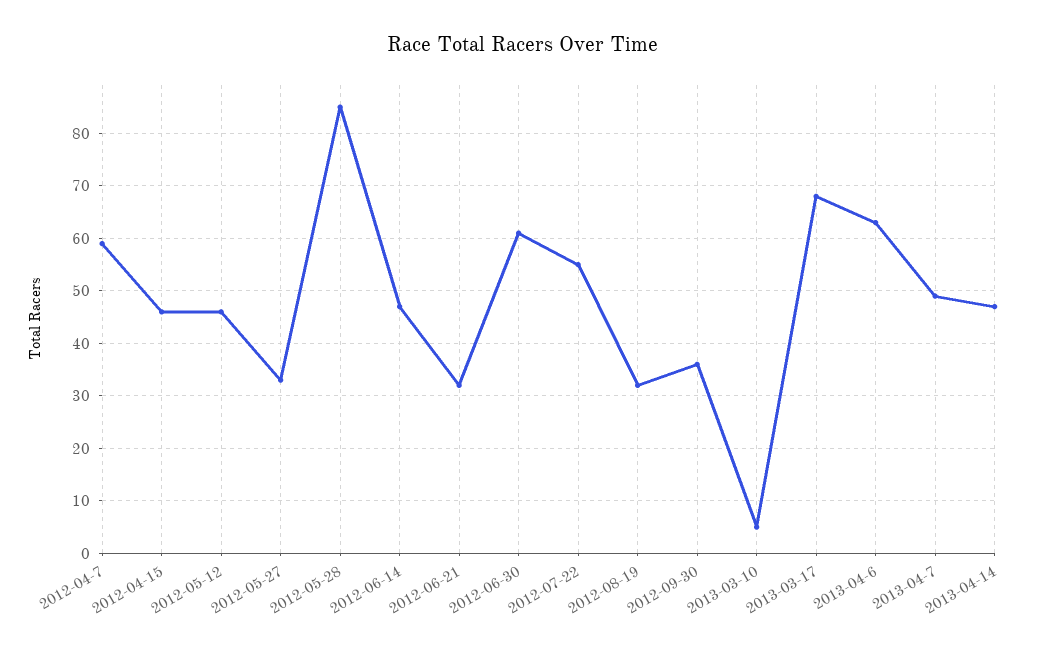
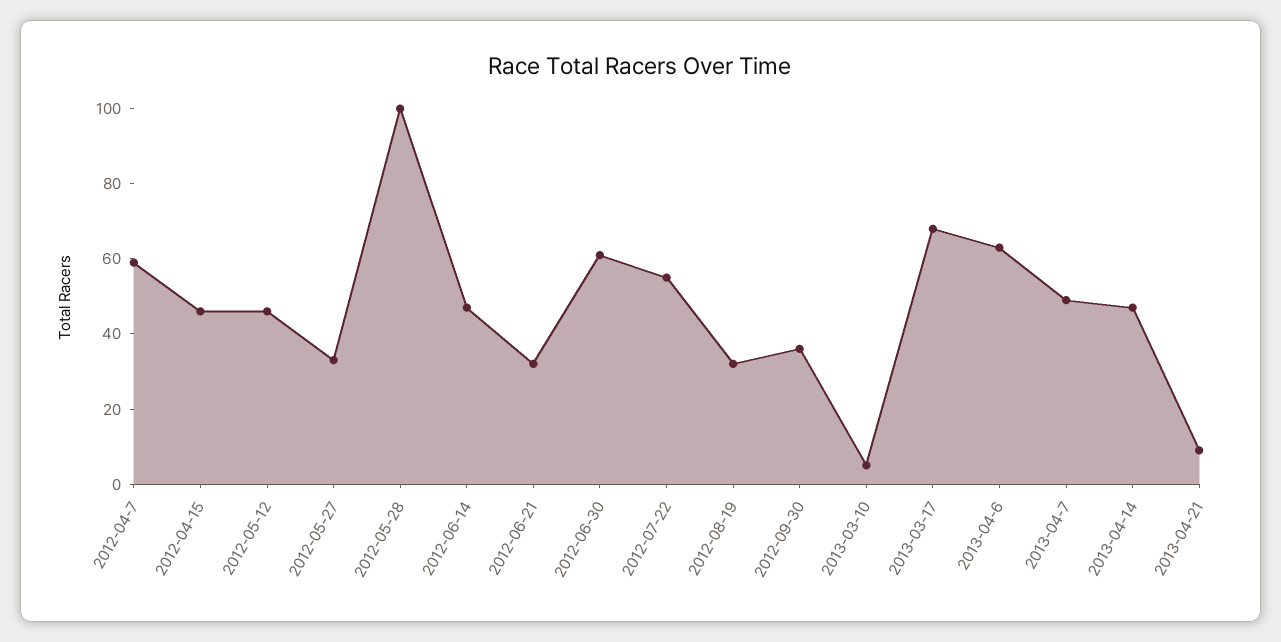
2012-05-28: 85 -> 100
2013-04-21: none -> 10

